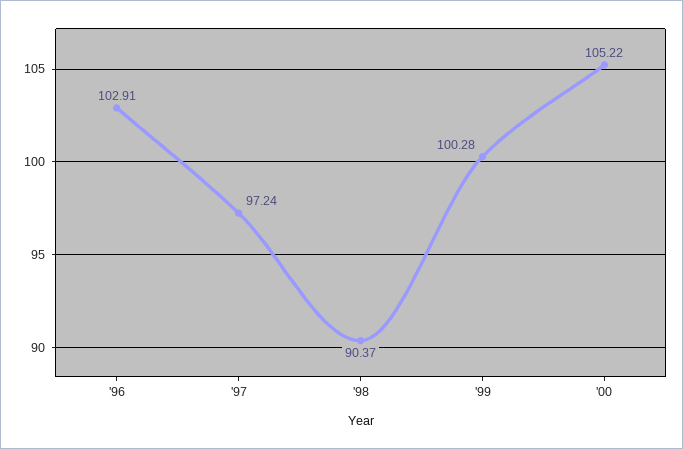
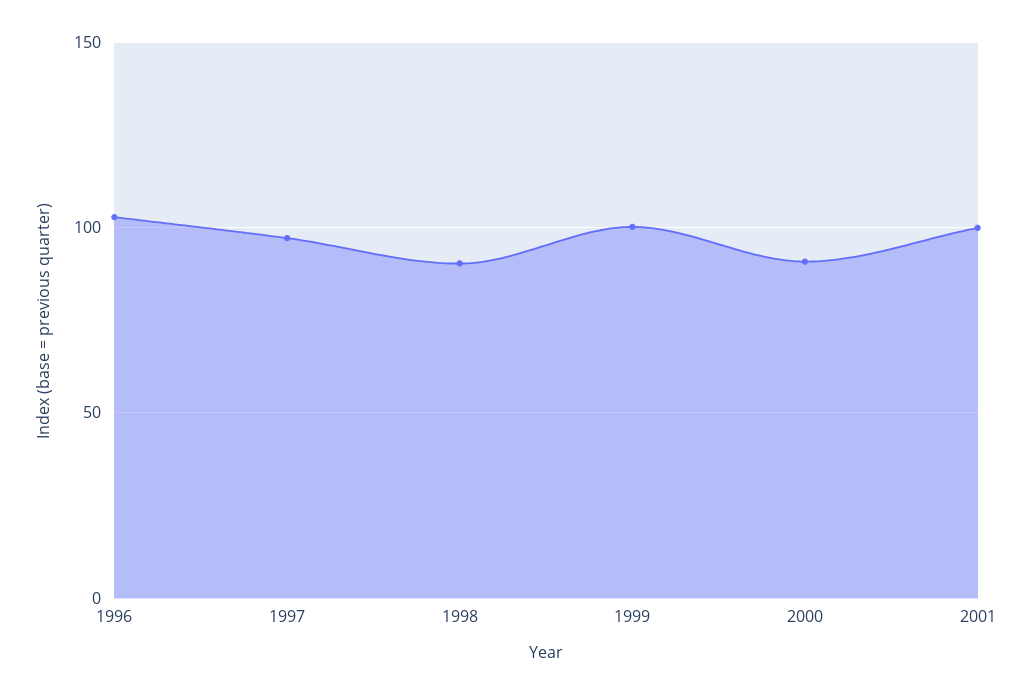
'00: 105.22 -> 90
2001: none -> 100

